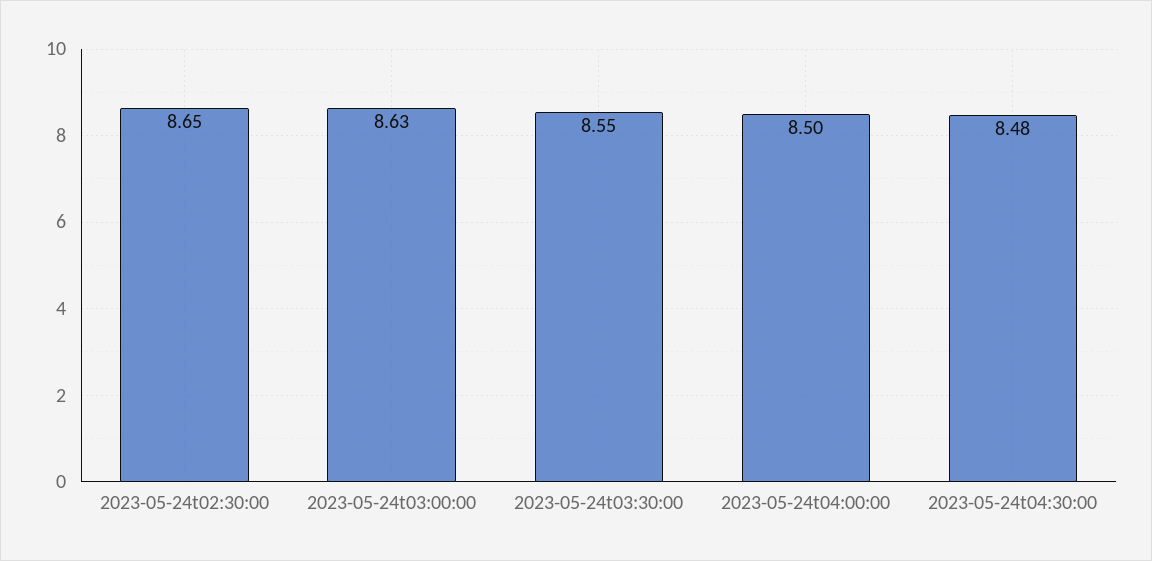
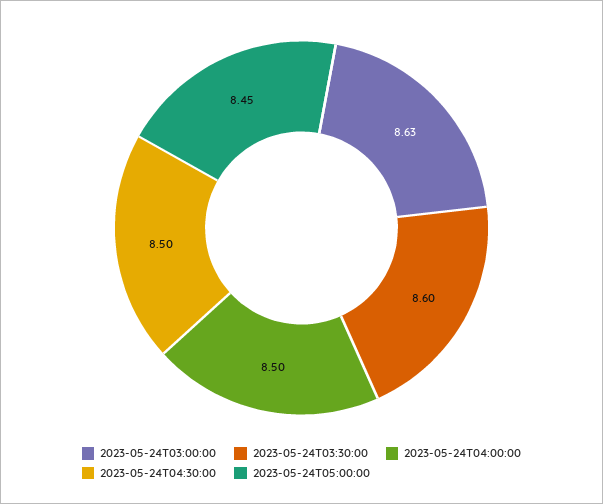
2023-05-24t02:30:00: 8.65 -> none
2023-05-24t03:30:00: 8.55 -> 8.6
2023-05-24t04:30:00: 8.48 -> 8.5
2023-05-24T05:00:00: none -> 8.45

